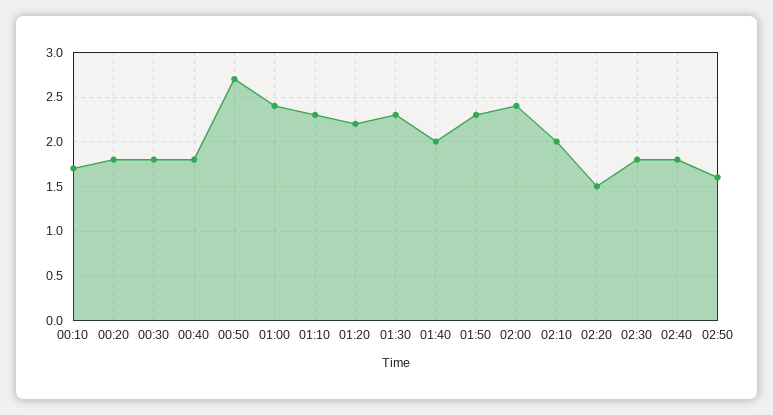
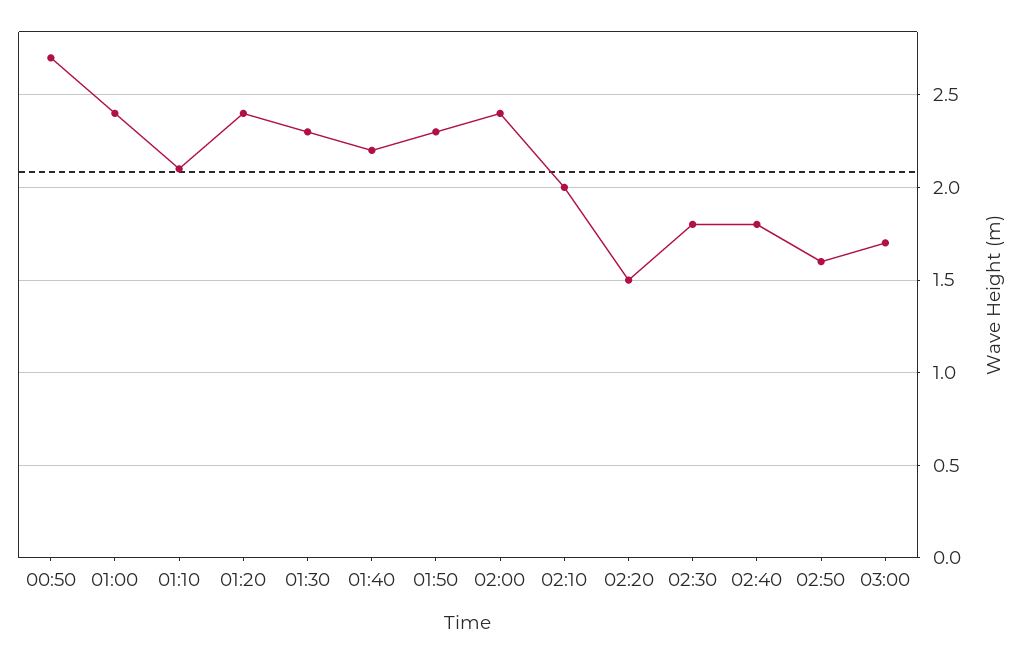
00:10: 1.7 -> none
00:20: 1.8 -> none
00:30: 1.8 -> none
00:40: 1.8 -> none
01:10: 2.3 -> 2.1
01:20: 2.2 -> 2.4
01:40: 2 -> 2.2
03:00: none -> 1.7

